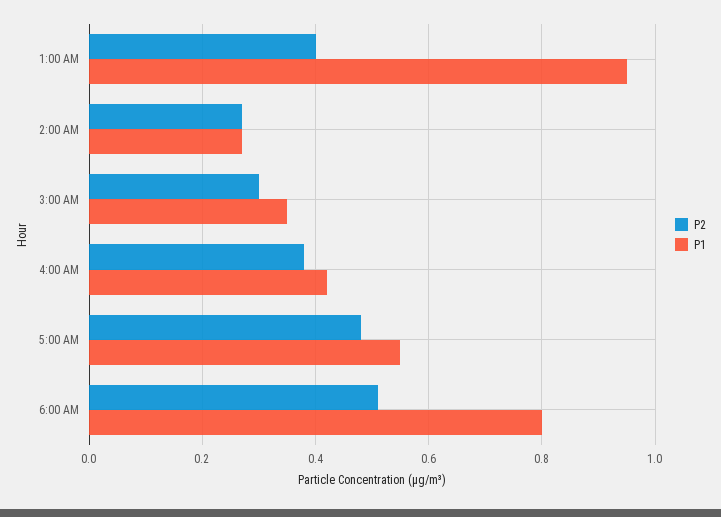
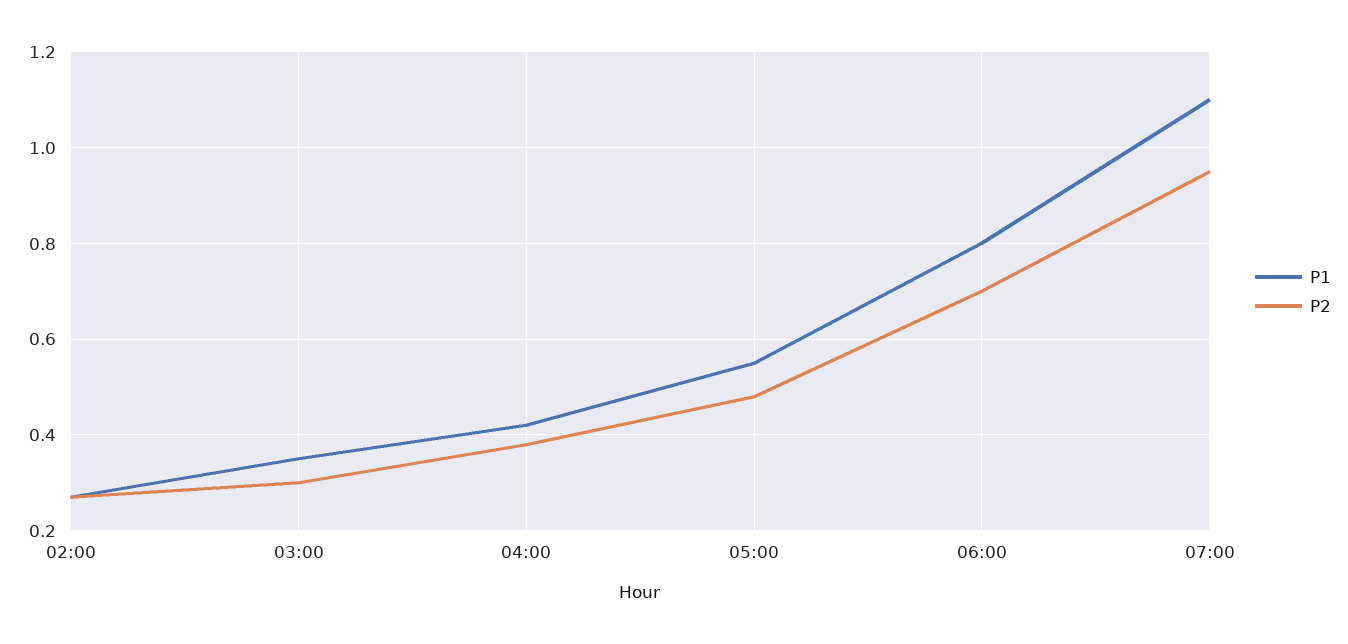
P2, 1:00 AM: 0.4 -> none
P1, 1:00 AM: 0.95 -> none
P2, 6:00 AM: 0.5 -> 0.7
P1, 07:00: none -> 1.1
P2, 07:00: none -> 0.95

